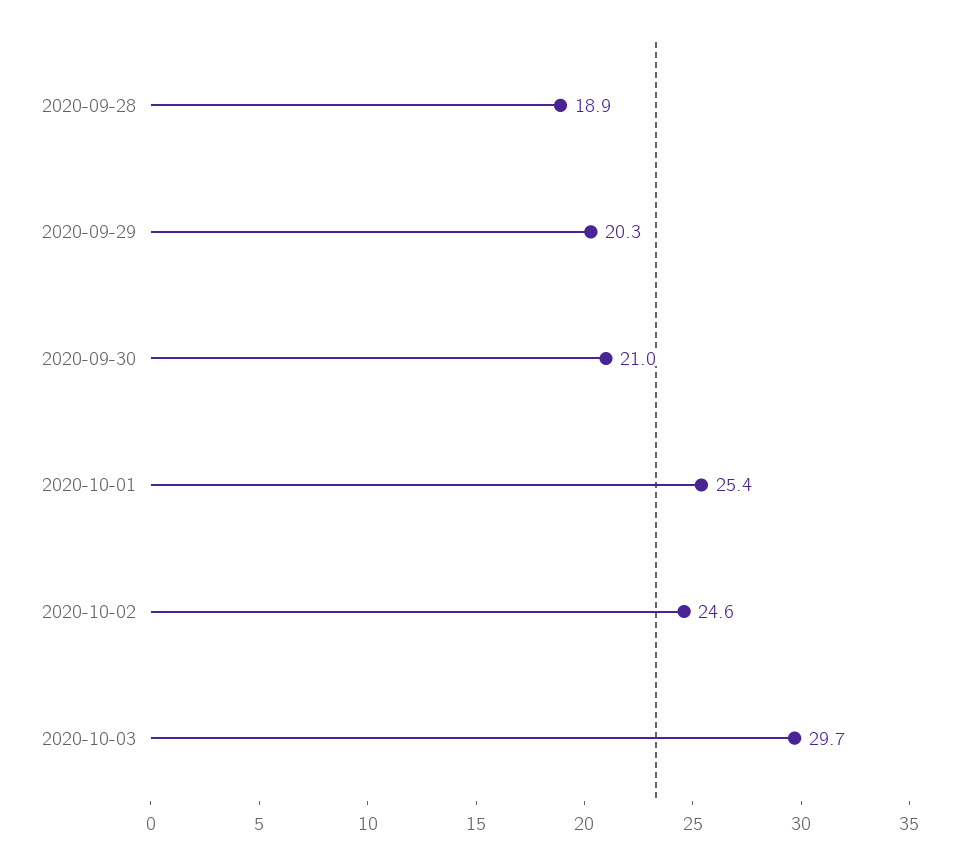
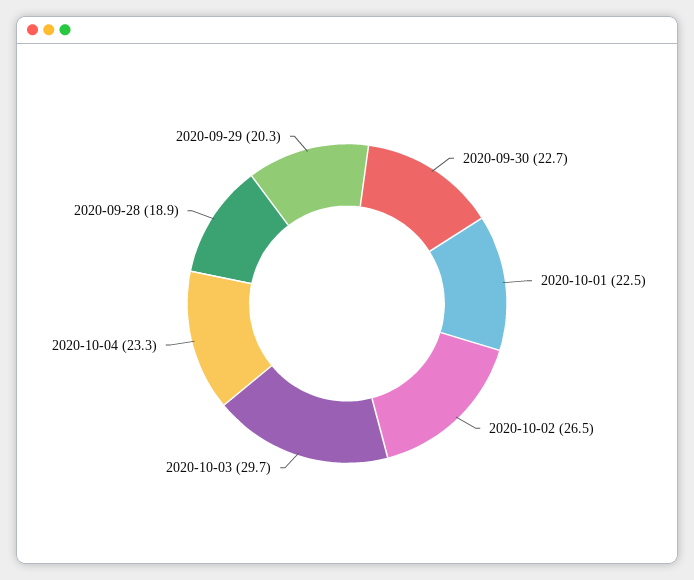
2020-09-30: 21 -> 22.7
2020-10-01: 25.4 -> 22.5
2020-10-02: 24.6 -> 26.5
2020-10-04: none -> 23.3

